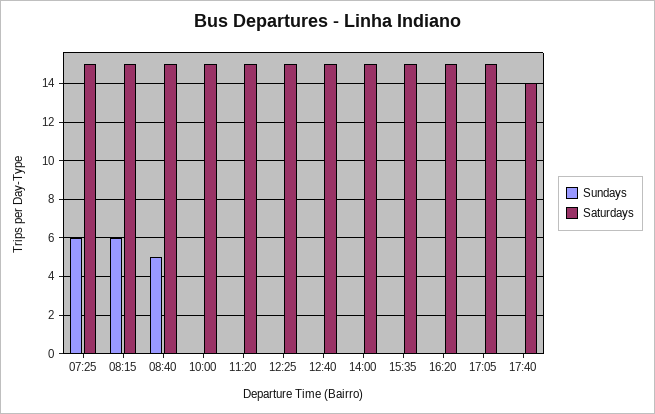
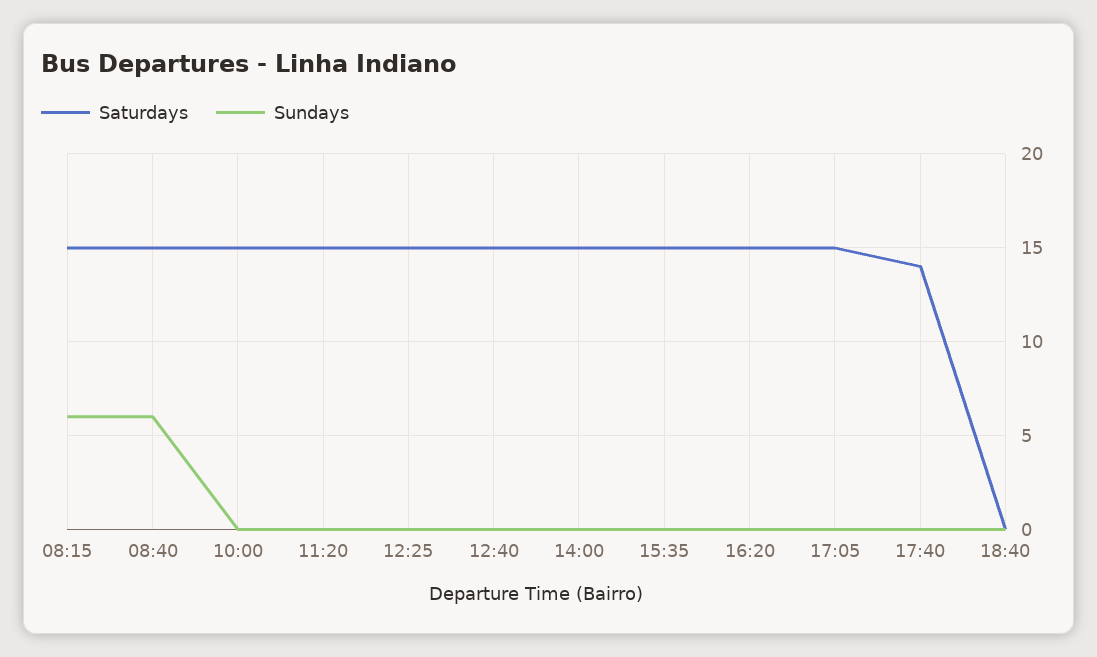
Sundays, 07:25: 6 -> none
Saturdays, 07:25: 15 -> none
Sundays, 08:40: 5 -> 6
Saturdays, 18:40: none -> 0
Sundays, 18:40: none -> 0

